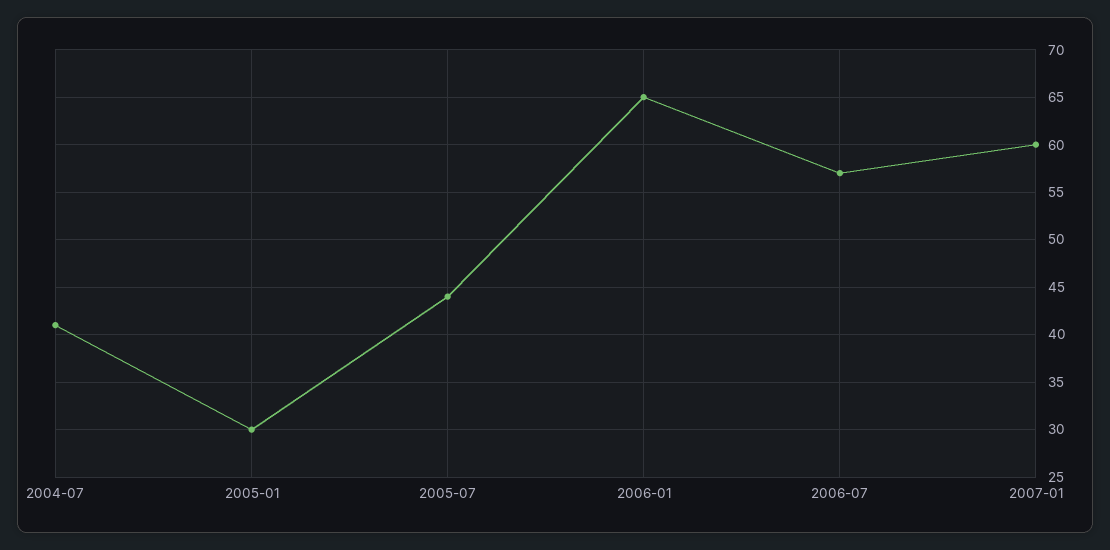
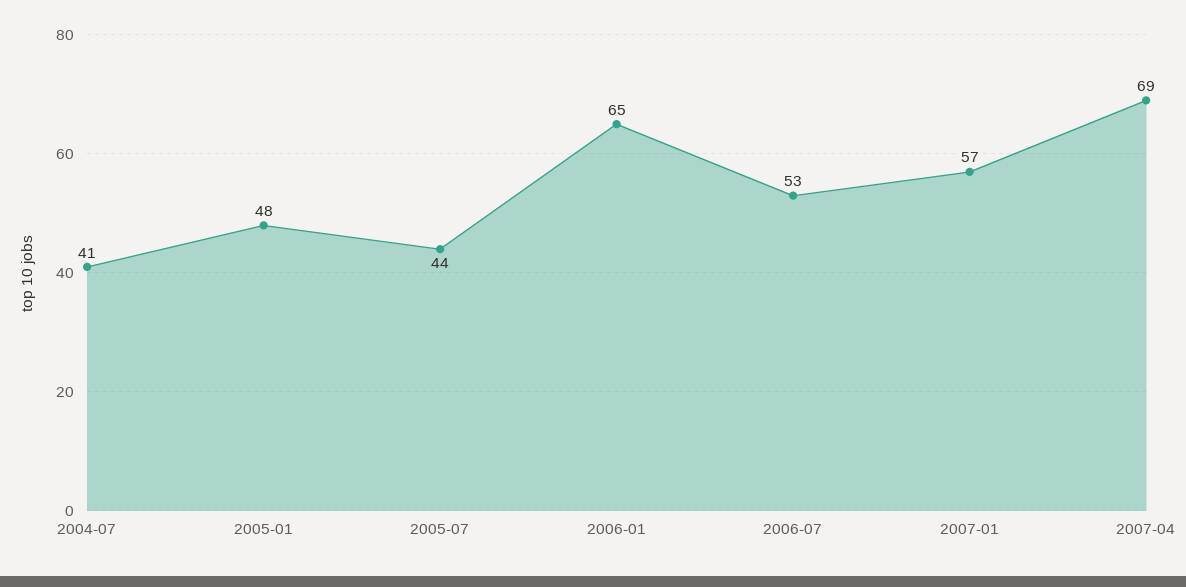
2005-01: 30 -> 48
2006-07: 57 -> 53
2007-01: 60 -> 57
2007-04: none -> 69

